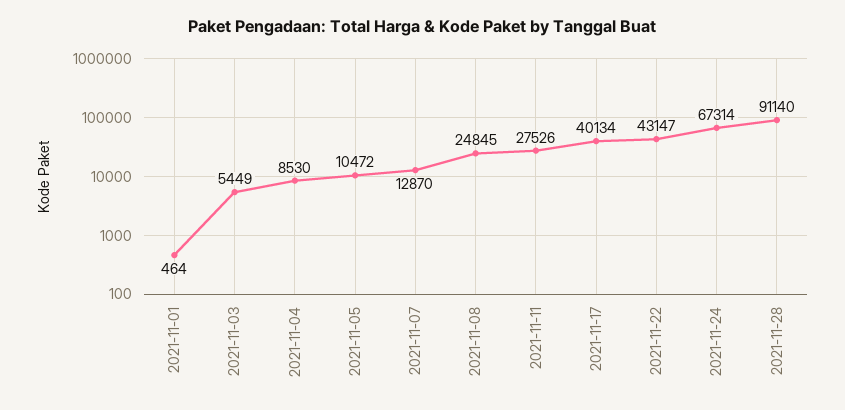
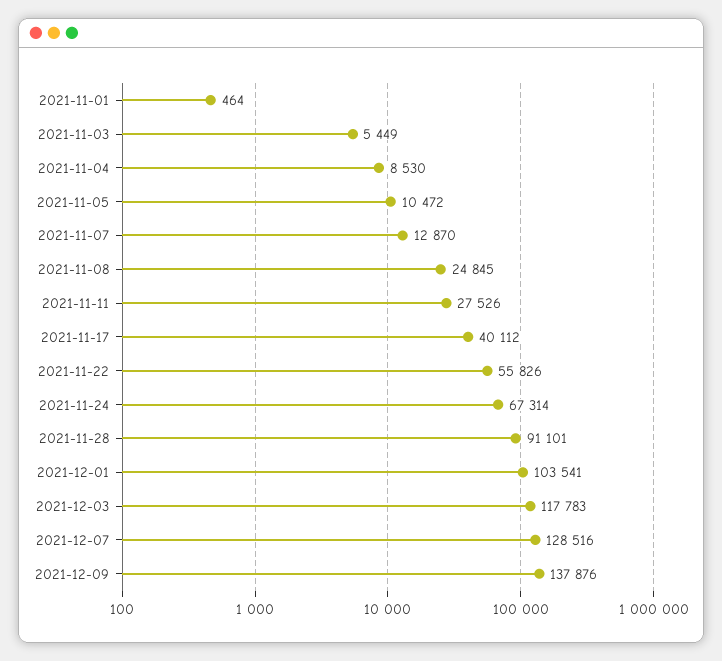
2021-11-17: 40134 -> 40112
2021-11-22: 43147 -> 55826
2021-11-28: 91140 -> 91101
2021-12-01: none -> 103541
2021-12-03: none -> 117783
2021-12-07: none -> 128516
2021-12-09: none -> 137876

